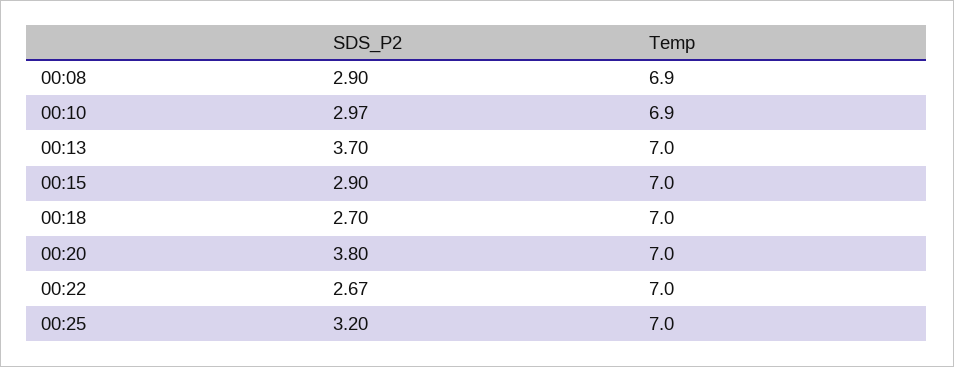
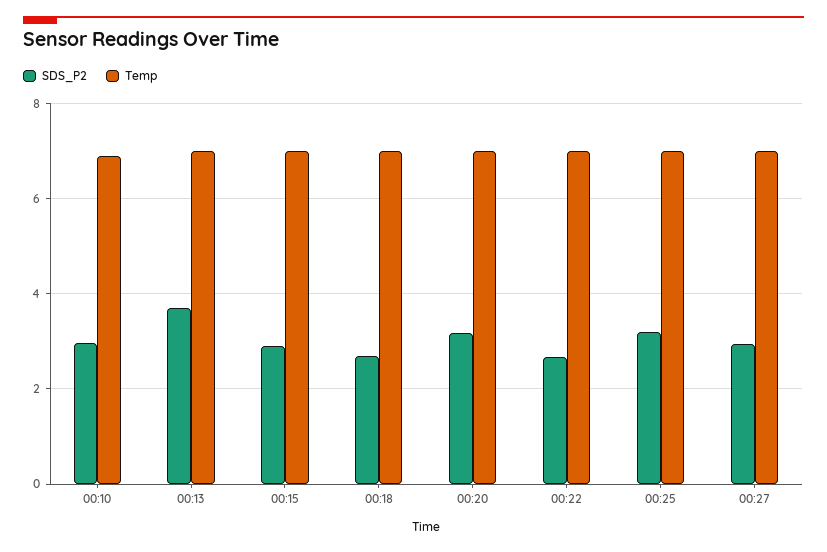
SDS_P2, 00:08: 2.9 -> none
Temp, 00:08: 6.9 -> none
SDS_P2, 00:20: 3.8 -> 3.2
SDS_P2, 00:27: none -> 3
Temp, 00:27: none -> 7

